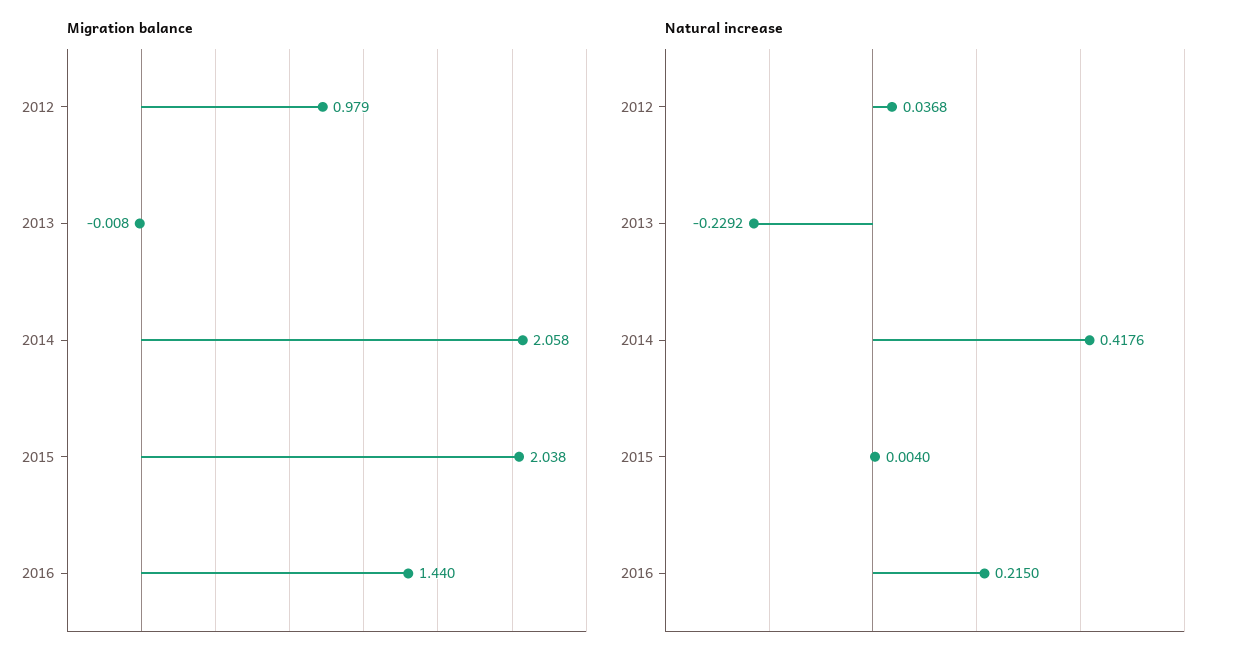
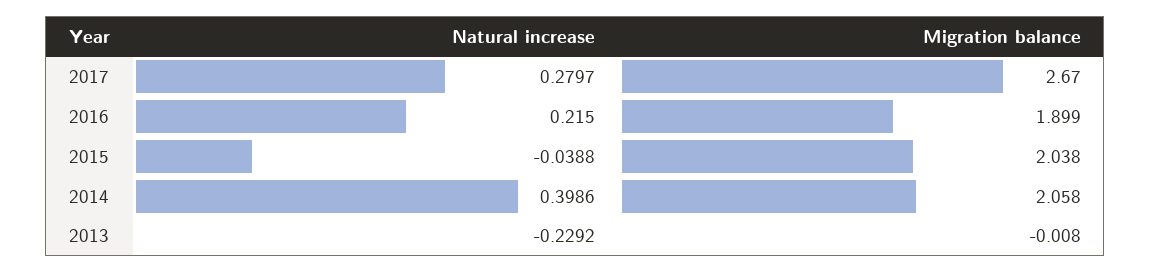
Migration balance, 2012: 0.979 -> none
Migration balance, 2016: 1.44 -> 1.899
Natural increase, 2012: 0.0368 -> none
Natural increase, 2014: 0.4176 -> 0.3986
Natural increase, 2015: 0.004 -> -0.0388
Natural increase, 2017: none -> 0.2797
Migration balance, 2017: none -> 2.67

